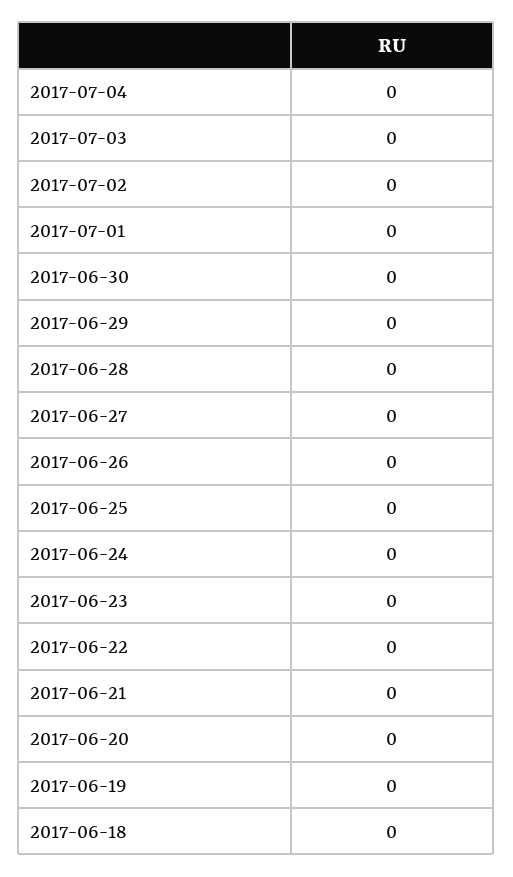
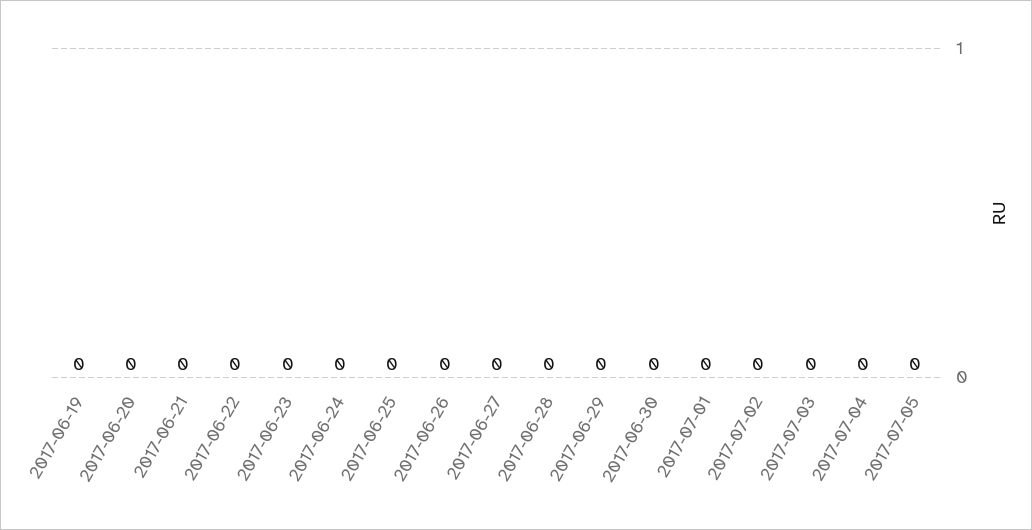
2017-06-18: 0 -> none
2017-07-05: none -> 0

